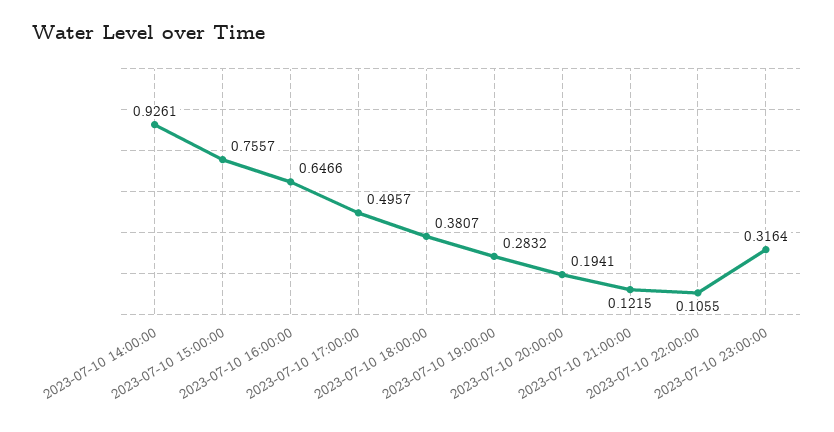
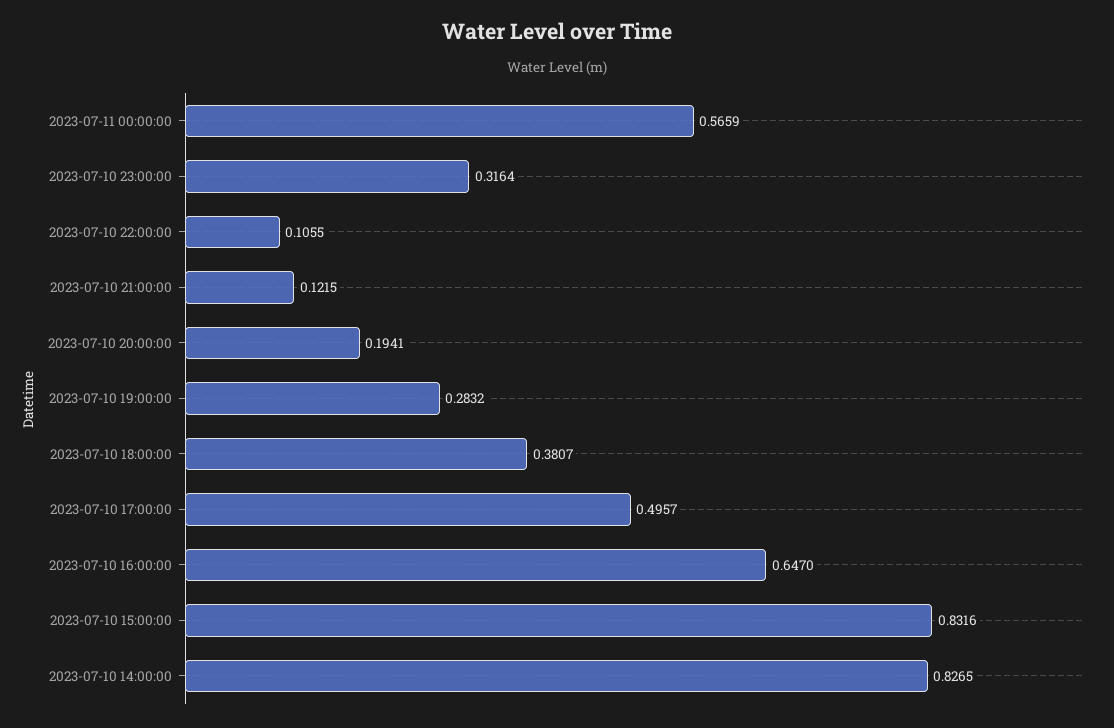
2023-07-10 14:00:00: 0.9261 -> 0.8265
2023-07-10 15:00:00: 0.7557 -> 0.8316
2023-07-10 16:00:00: 0.6466 -> 0.647
2023-07-11 00:00:00: none -> 0.5659

